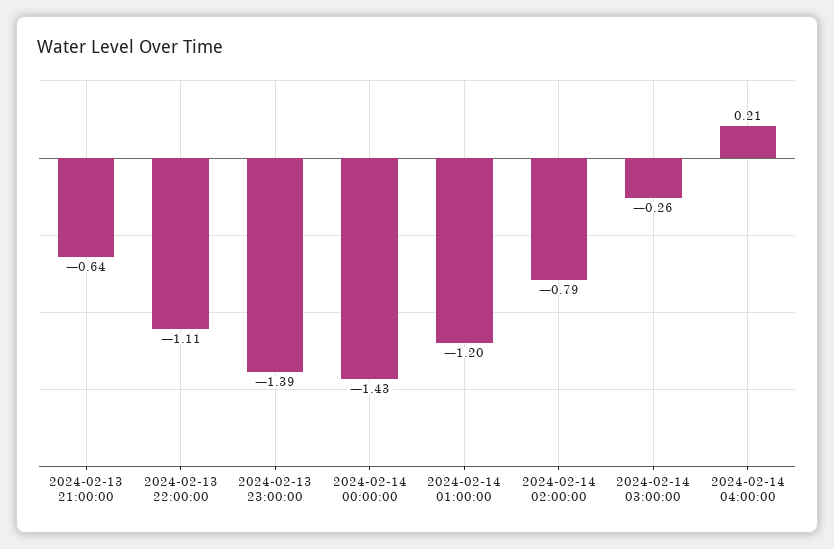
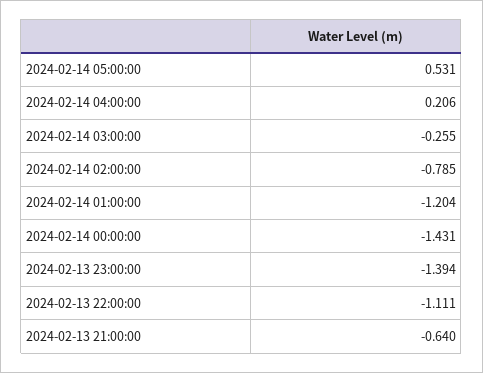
2024-02-14 05:00:00: none -> 0.531

